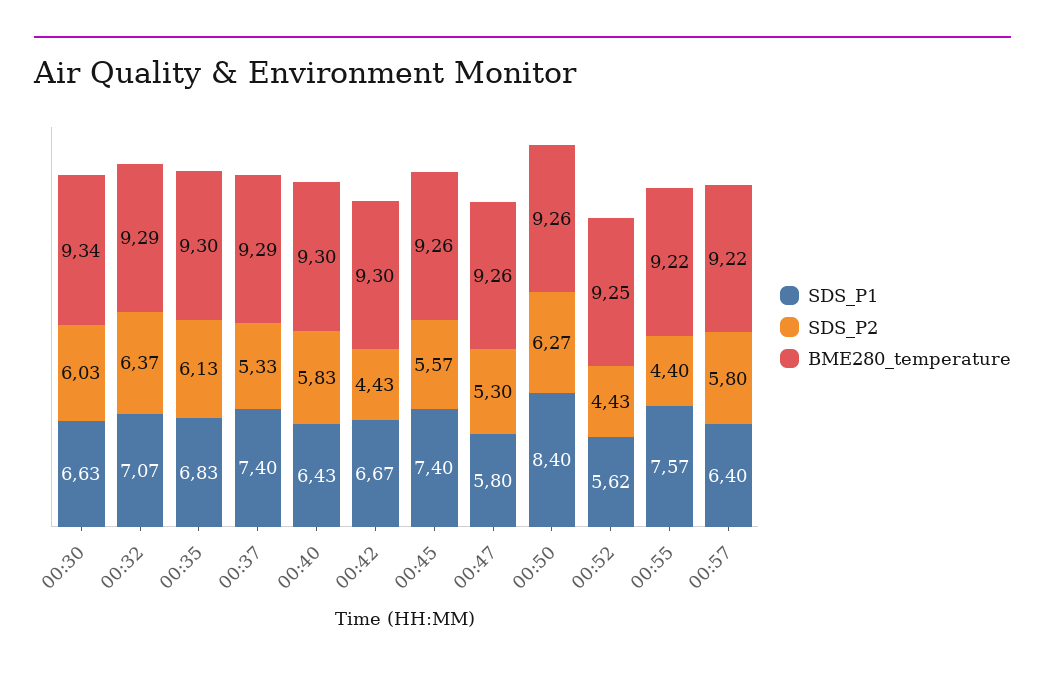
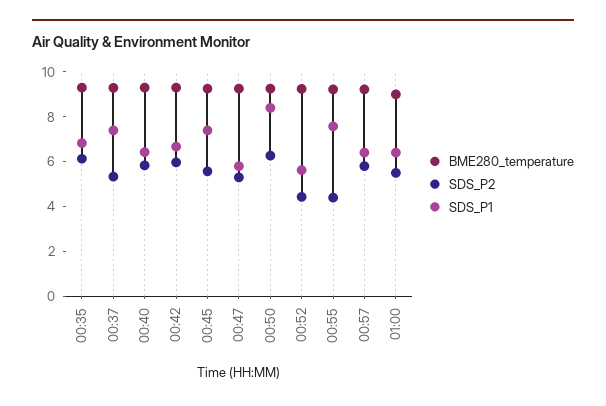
SDS_P1, 00:30: 6.63 -> none
SDS_P2, 00:30: 6.03 -> none
BME280_temperature, 00:30: 9.34 -> none
SDS_P1, 00:32: 7.07 -> none
SDS_P2, 00:32: 6.37 -> none
BME280_temperature, 00:32: 9.29 -> none
SDS_P2, 00:42: 4.43 -> 6
BME280_temperature, 01:00: none -> 9
SDS_P2, 01:00: none -> 5.5
SDS_P1, 01:00: none -> 6.5

